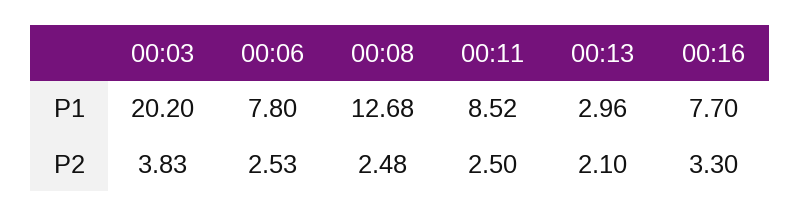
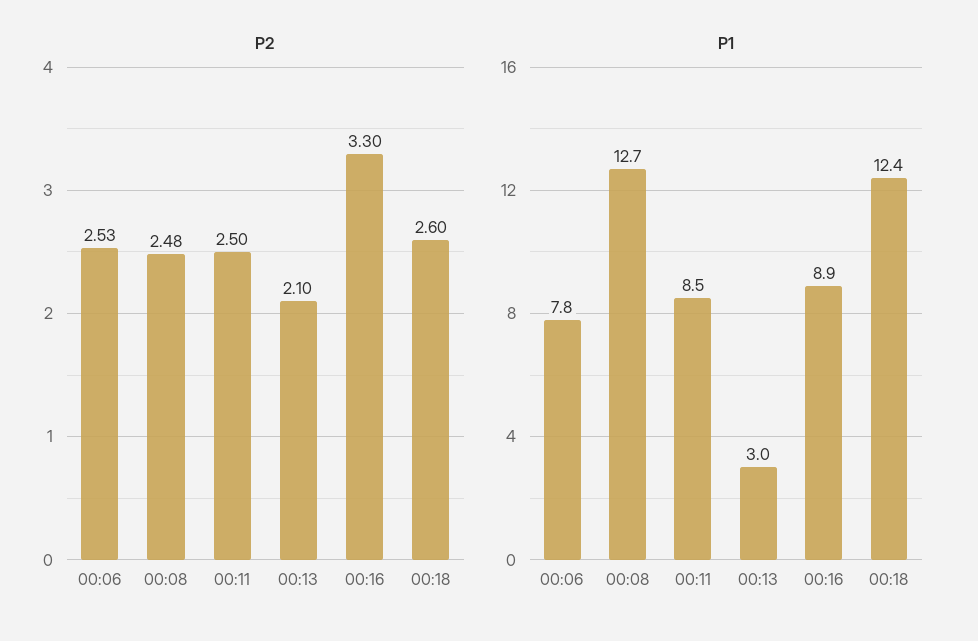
P1, 00:03: 20.2 -> none
P1, 00:16: 7.7 -> 8.9
P2, 00:03: 3.83 -> none
P2, 00:18: none -> 2.6
P1, 00:18: none -> 12.4

